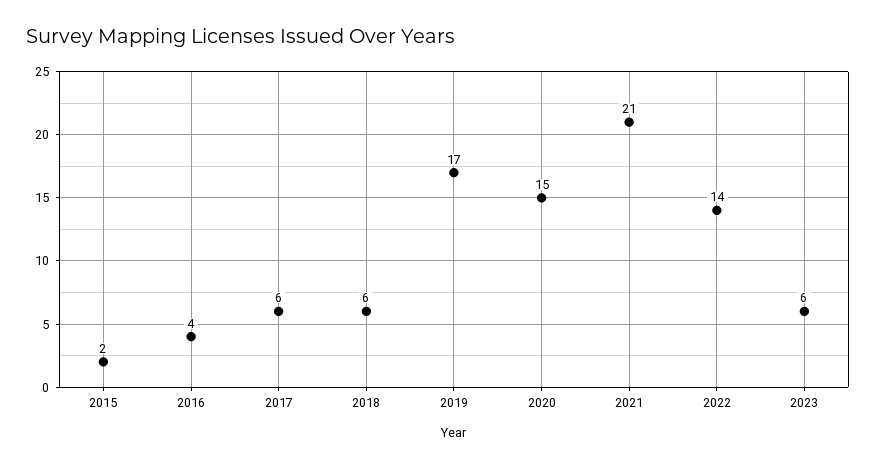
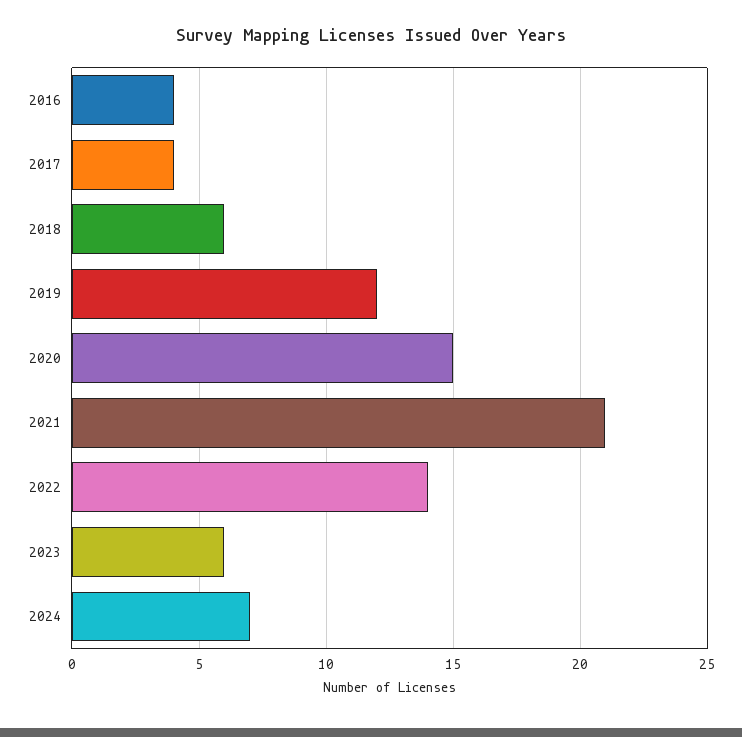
2015: 2 -> none
2017: 6 -> 4
2019: 17 -> 12
2024: none -> 7

